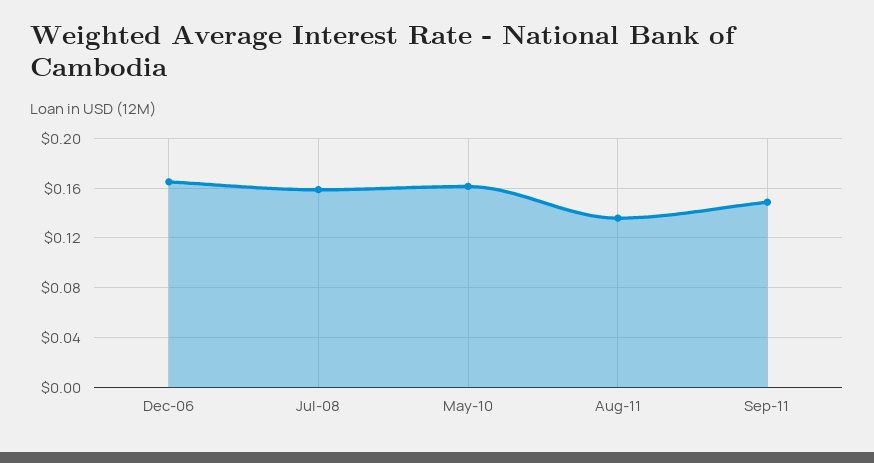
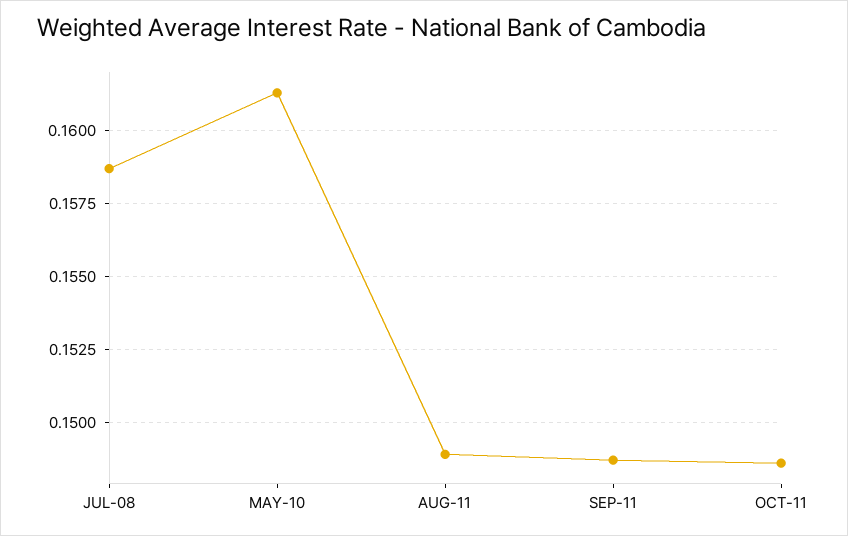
Dec-06: 0.165 -> none
Aug-11: 0.135 -> 0.149
OCT-11: none -> 0.1485

